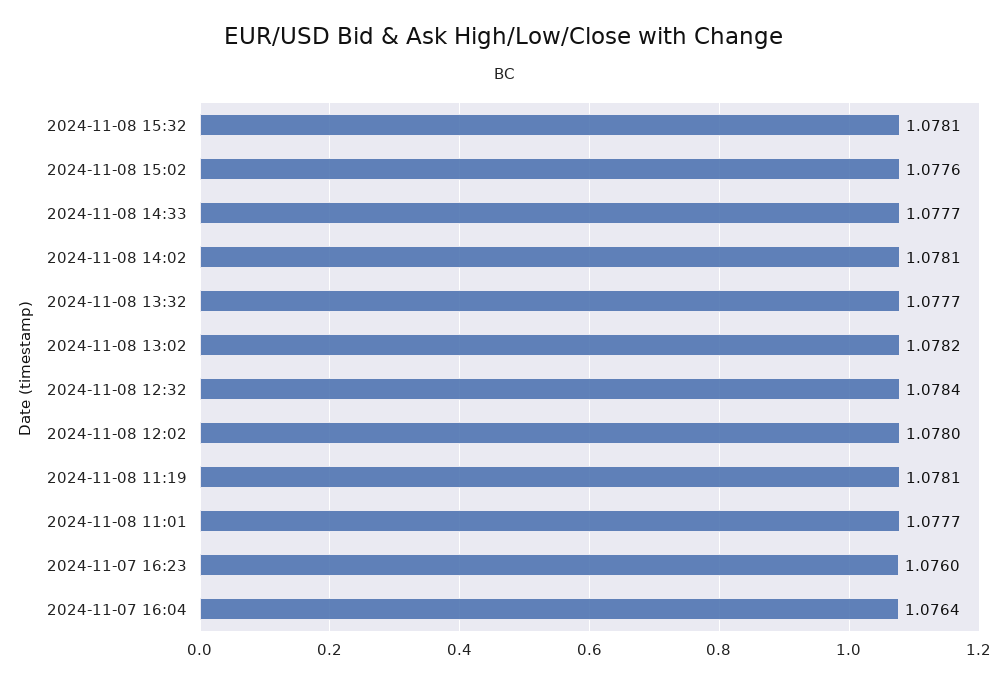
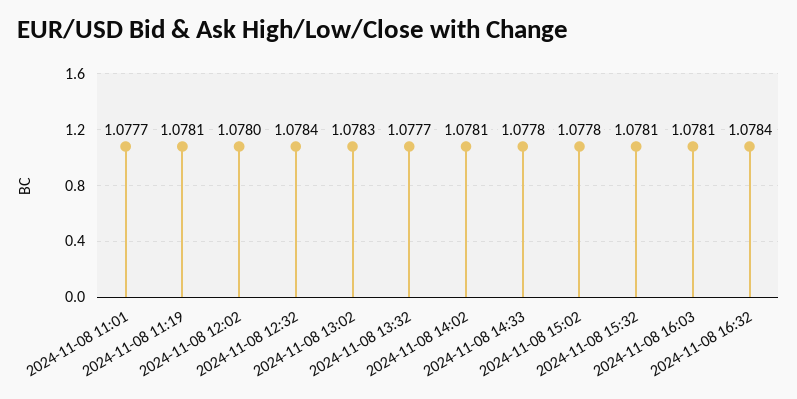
2024-11-08 15:02: 1.0776 -> 1.0778
2024-11-08 14:33: 1.0777 -> 1.0778
2024-11-08 13:02: 1.0782 -> 1.0783
2024-11-07 16:23: 1.076 -> none
2024-11-07 16:04: 1.0764 -> none
2024-11-08 16:03: none -> 1.0781
2024-11-08 16:32: none -> 1.0784

